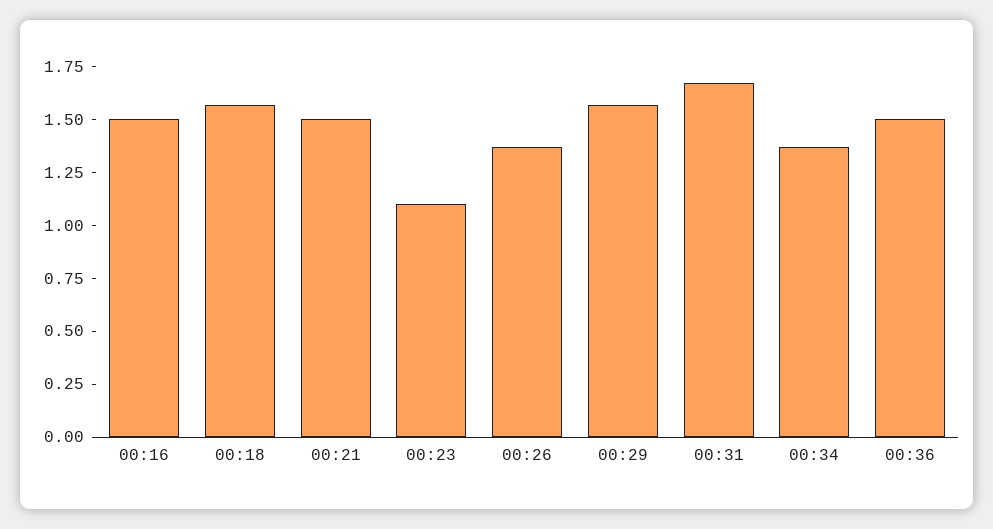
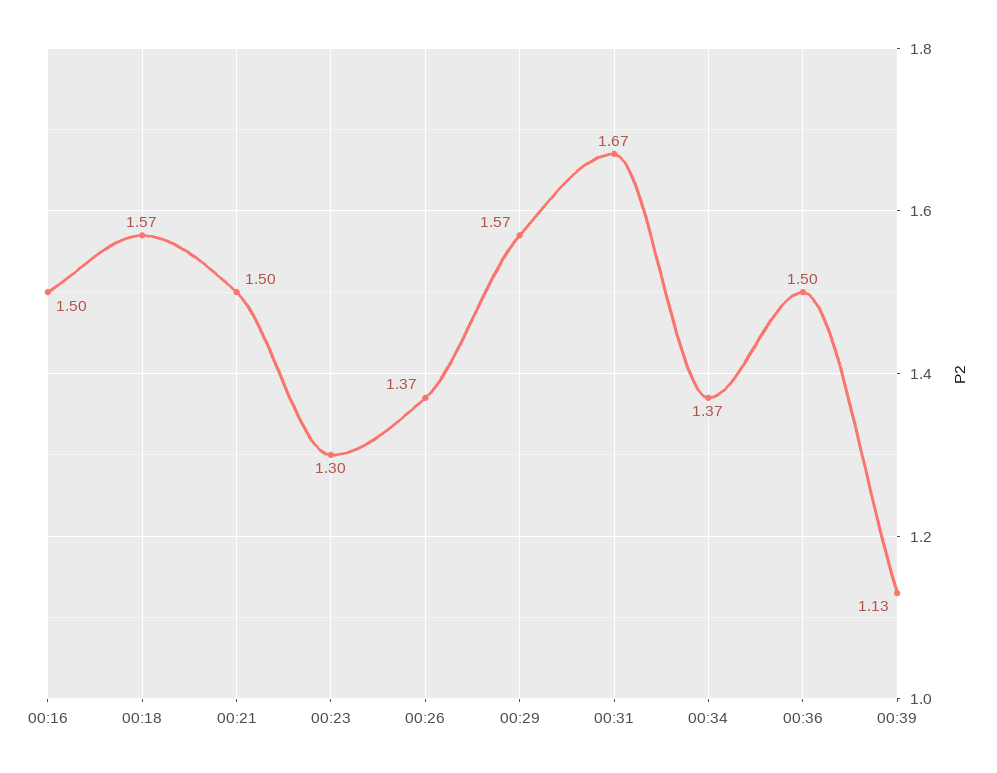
00:23: 1.1 -> 1.3
00:39: none -> 1.13

